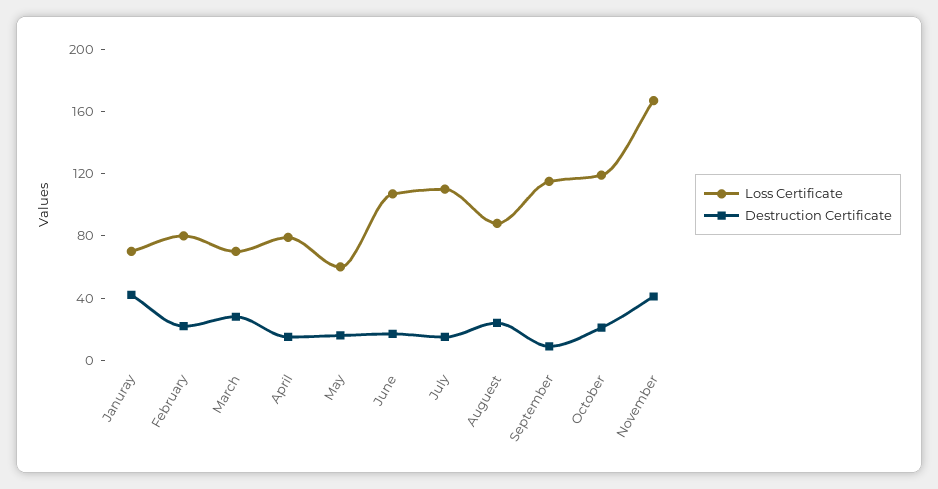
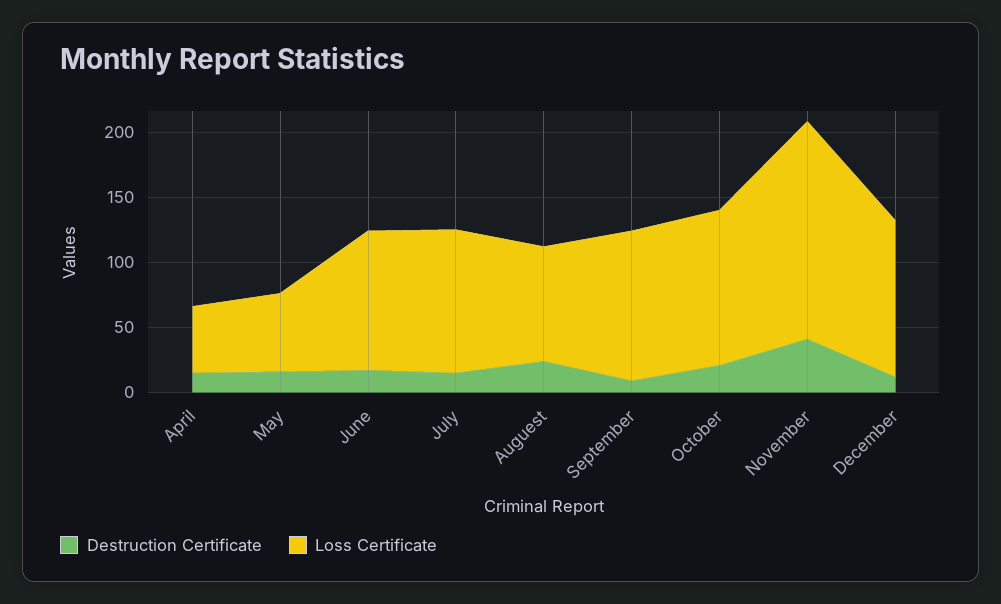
Loss Certificate, Januray: 70 -> none
Destruction Certificate, Januray: 40 -> none
Loss Certificate, February: 80 -> none
Destruction Certificate, February: 20 -> none
Loss Certificate, March: 70 -> none
Destruction Certificate, March: 30 -> none
Loss Certificate, April: 80 -> 50
Destruction Certificate, December: none -> 10
Loss Certificate, December: none -> 120

